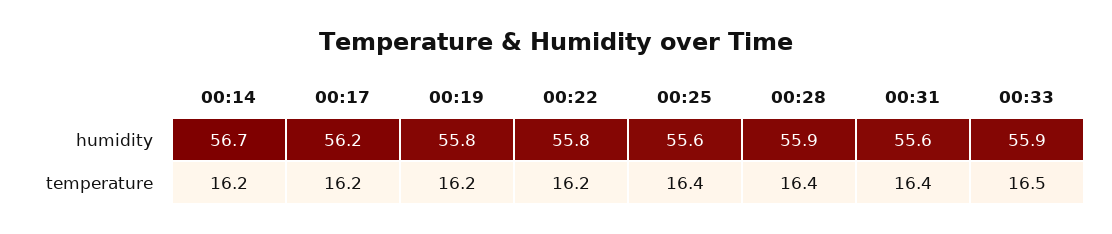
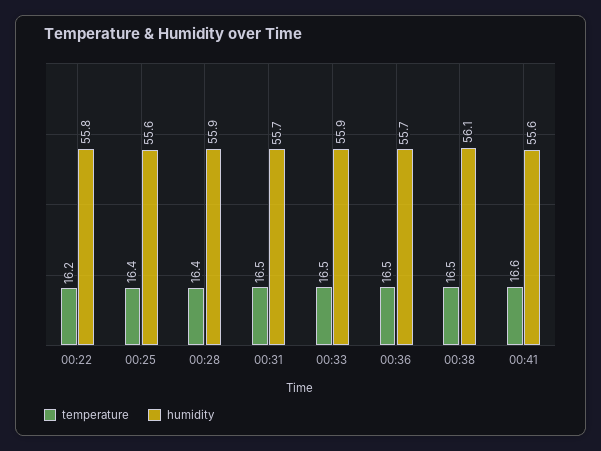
humidity, 00:14: 56.7 -> none
humidity, 00:17: 56.2 -> none
humidity, 00:19: 55.8 -> none
humidity, 00:31: 55.6 -> 55.7
temperature, 00:14: 16.2 -> none
temperature, 00:17: 16.2 -> none
temperature, 00:19: 16.2 -> none
temperature, 00:31: 16.4 -> 16.5
temperature, 00:36: none -> 16.5
humidity, 00:36: none -> 55.7
temperature, 00:38: none -> 16.5
humidity, 00:38: none -> 56.1
temperature, 00:41: none -> 16.6
humidity, 00:41: none -> 55.6

